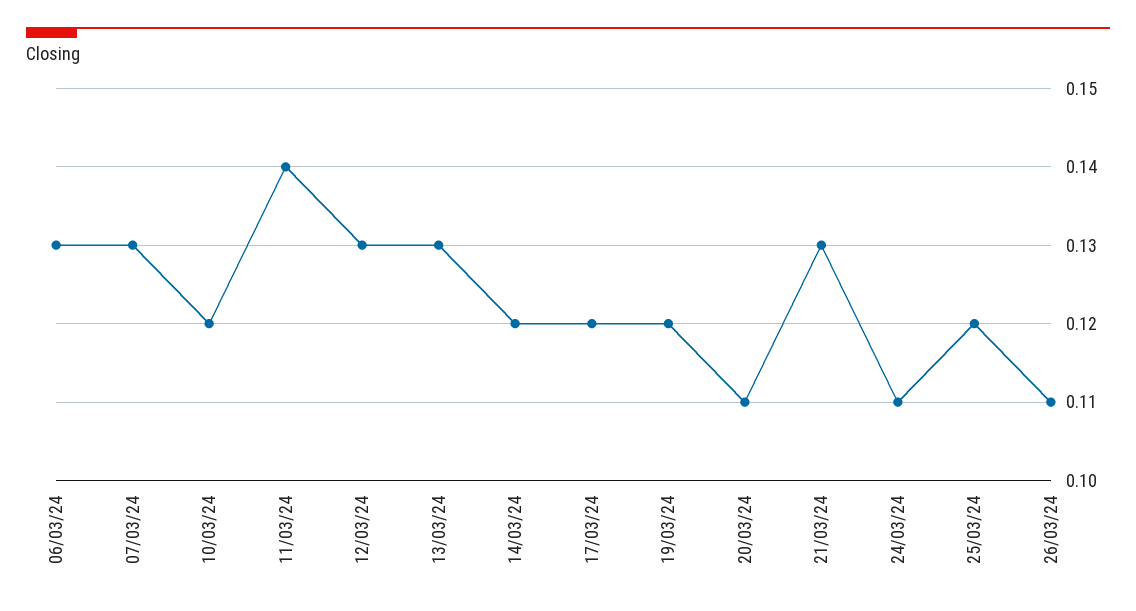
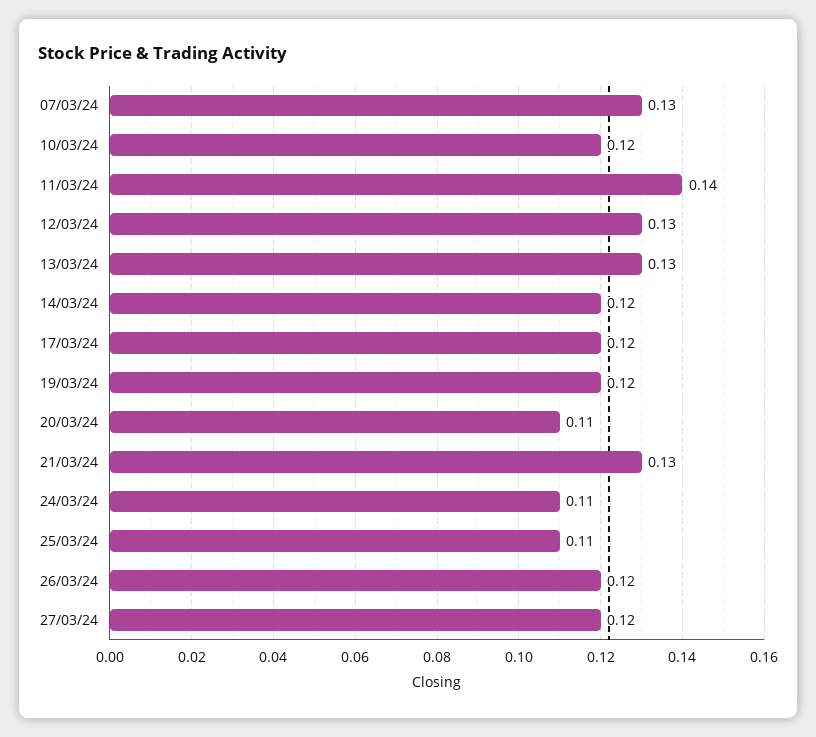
06/03/24: 0.13 -> none
25/03/24: 0.12 -> 0.11
26/03/24: 0.11 -> 0.12
27/03/24: none -> 0.12

